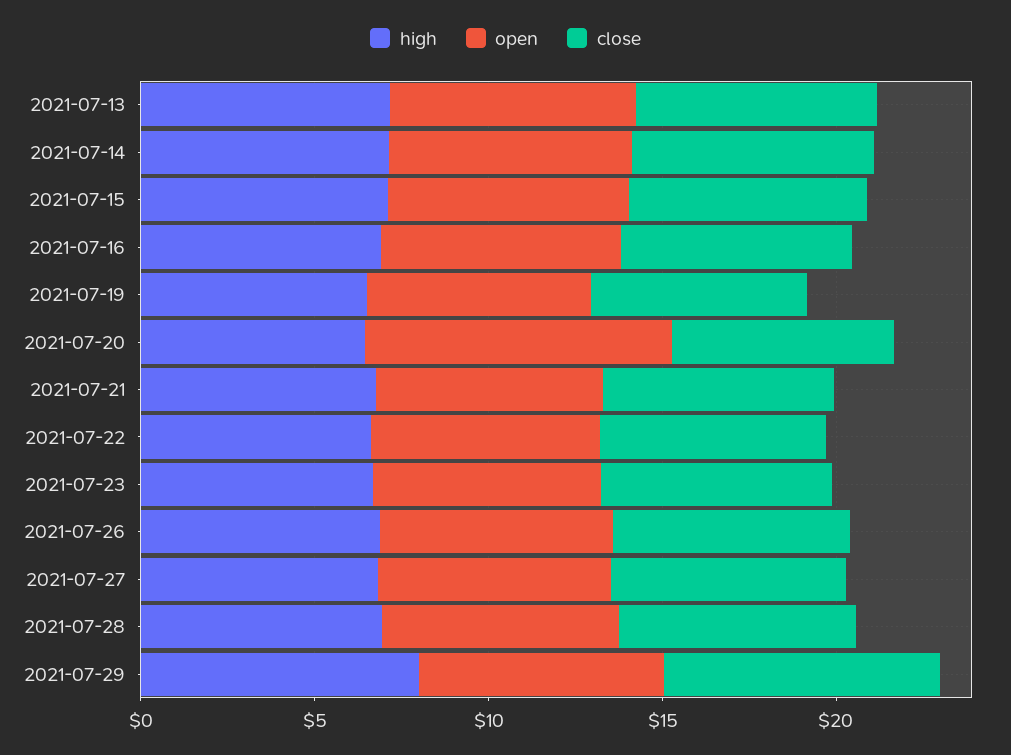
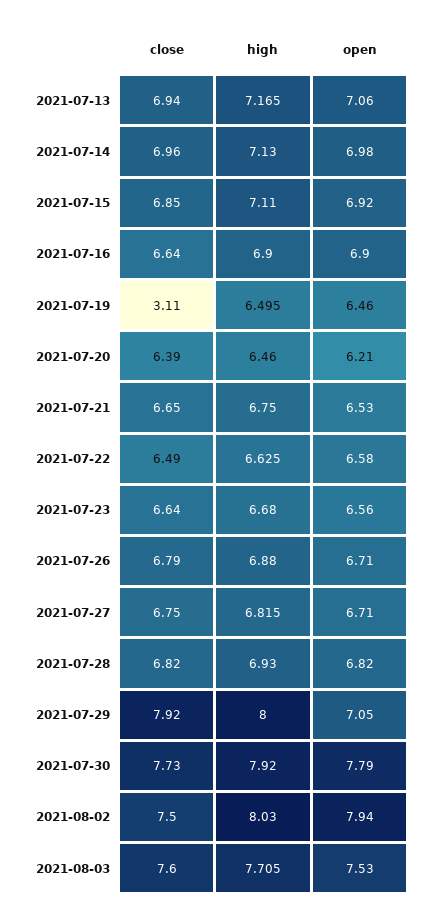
close, 2021-07-19: 6 -> 3.11
open, 2021-07-20: 9 -> 6.21
close, 2021-07-30: none -> 7.73
high, 2021-07-30: none -> 7.92
open, 2021-07-30: none -> 7.79
close, 2021-08-02: none -> 7.5
high, 2021-08-02: none -> 8.03
open, 2021-08-02: none -> 7.94
close, 2021-08-03: none -> 7.6
high, 2021-08-03: none -> 7.705
open, 2021-08-03: none -> 7.53

